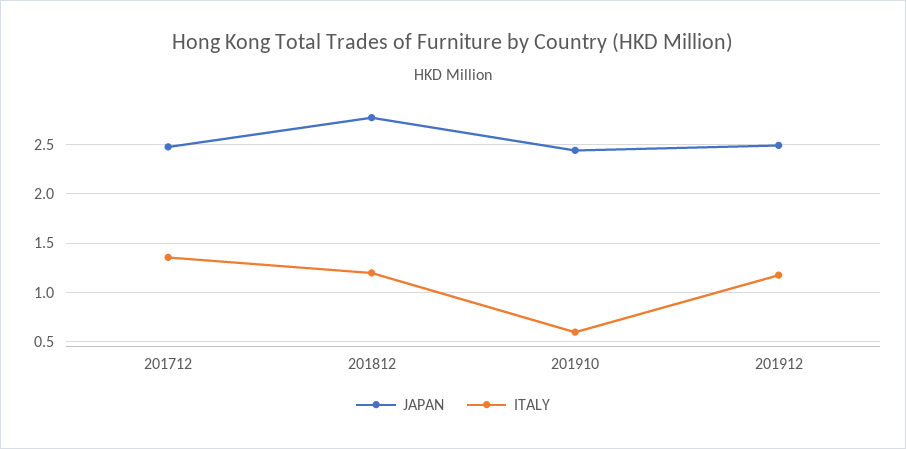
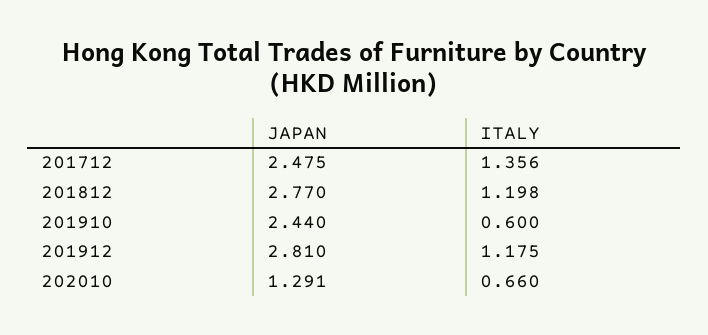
JAPAN, 201912: 2.5 -> 2.81
JAPAN, 202010: none -> 1.291
ITALY, 202010: none -> 0.66

